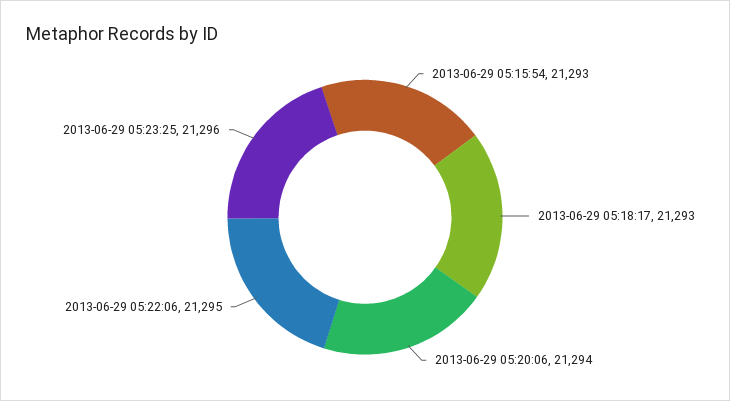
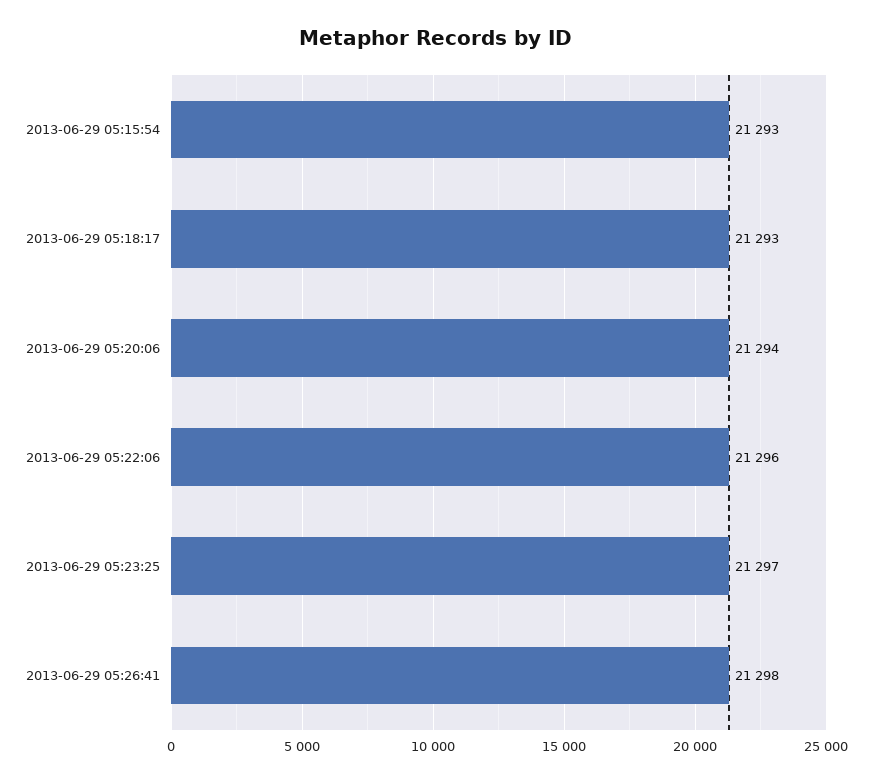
2013-06-29 05:22:06: 21295 -> 21296
2013-06-29 05:23:25: 21296 -> 21297
2013-06-29 05:26:41: none -> 21298

